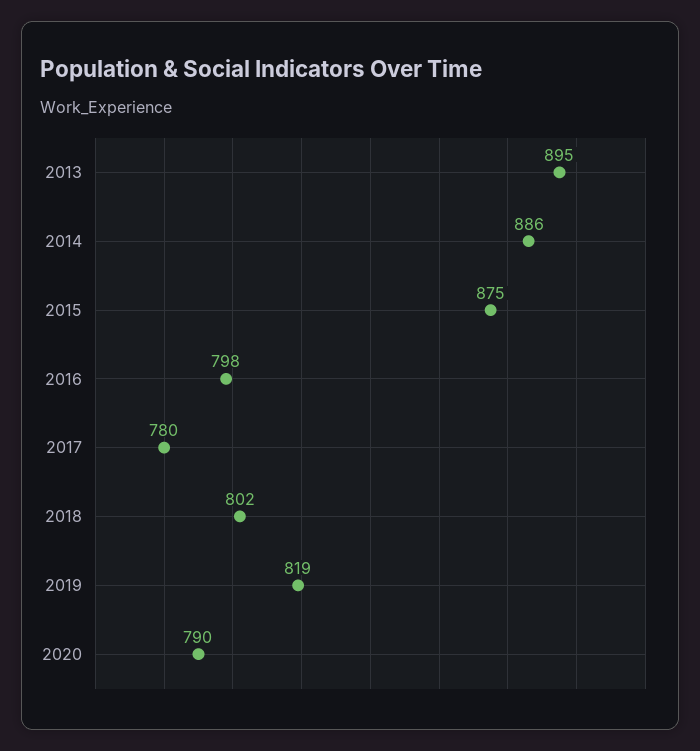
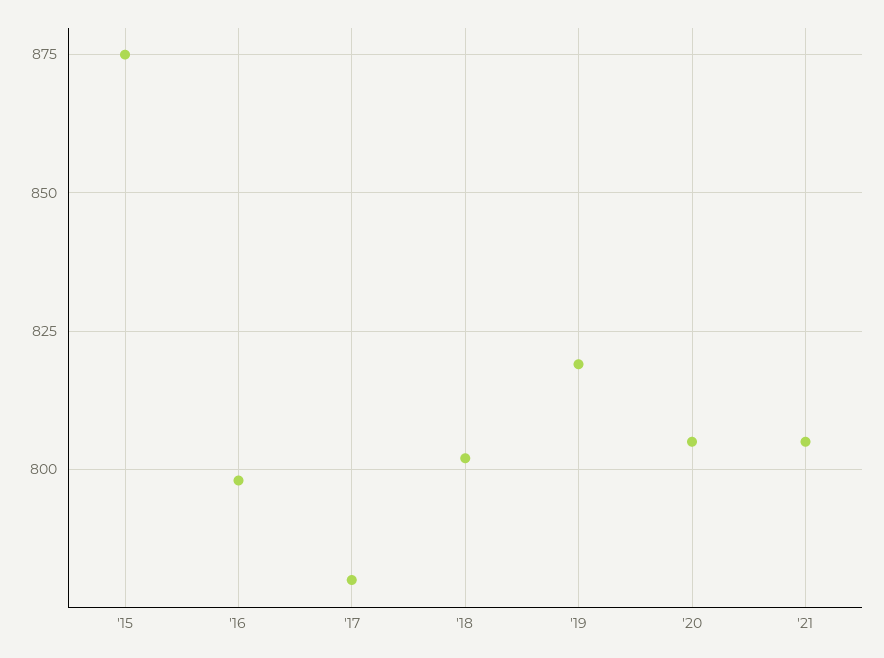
2013: 895 -> none
2014: 886 -> none
2020: 790 -> 805
'21: none -> 805

